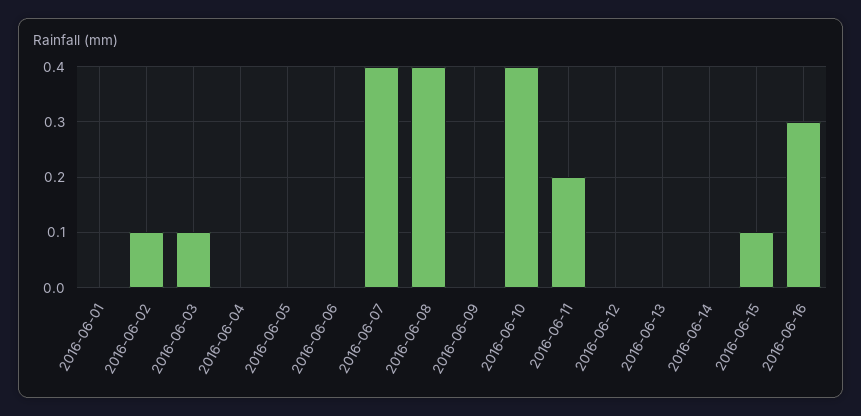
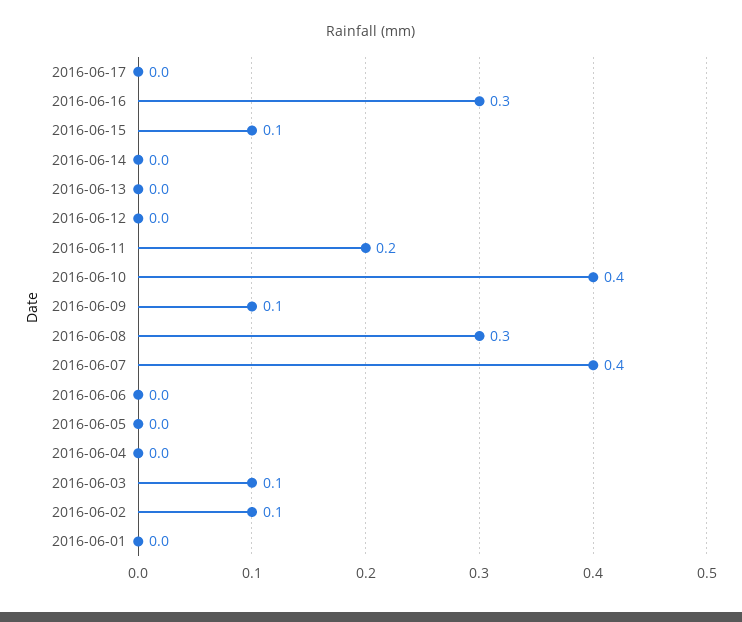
2016-06-08: 0.4 -> 0.3
2016-06-09: 0 -> 0.1
2016-06-17: none -> 0

